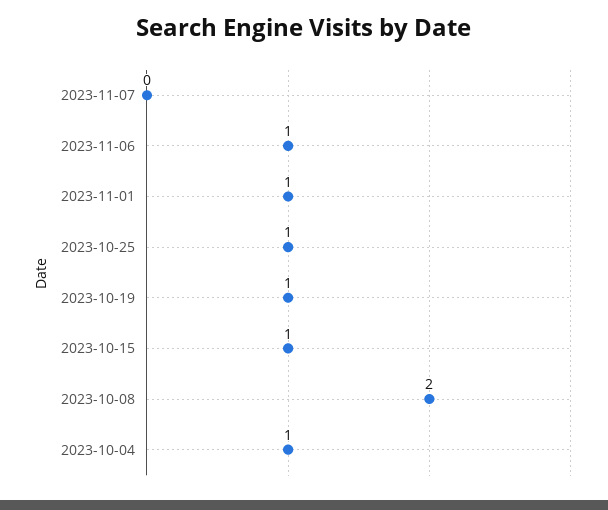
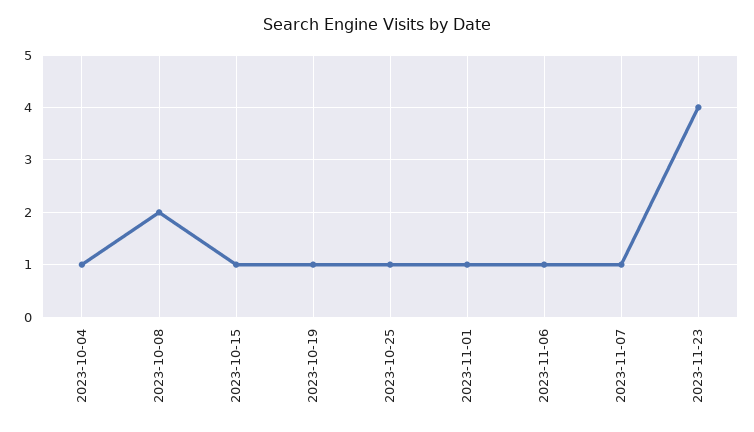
2023-11-07: 0 -> 1
2023-11-23: none -> 4

